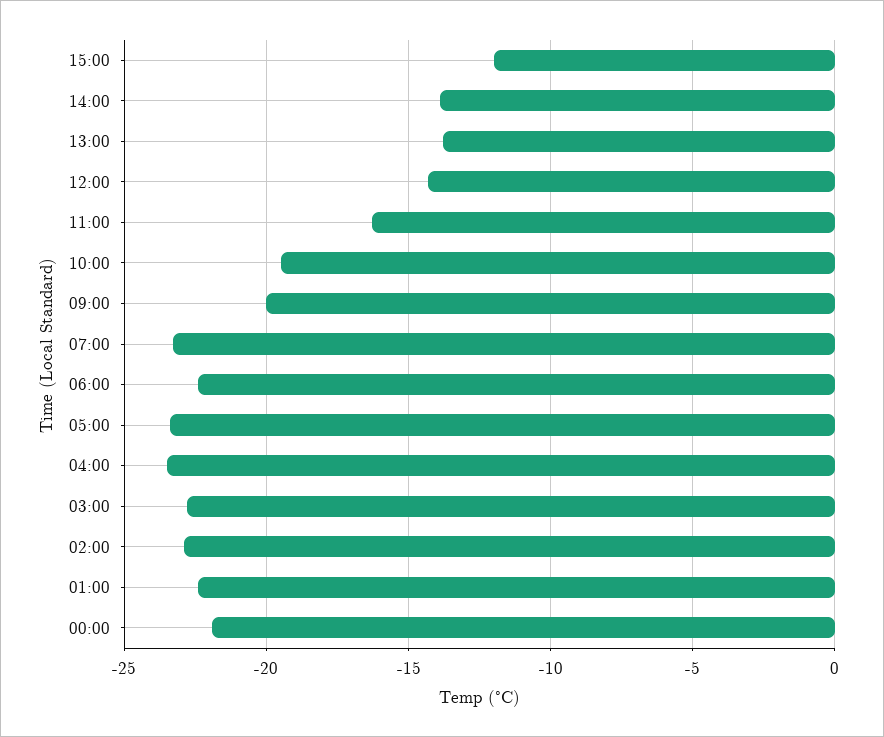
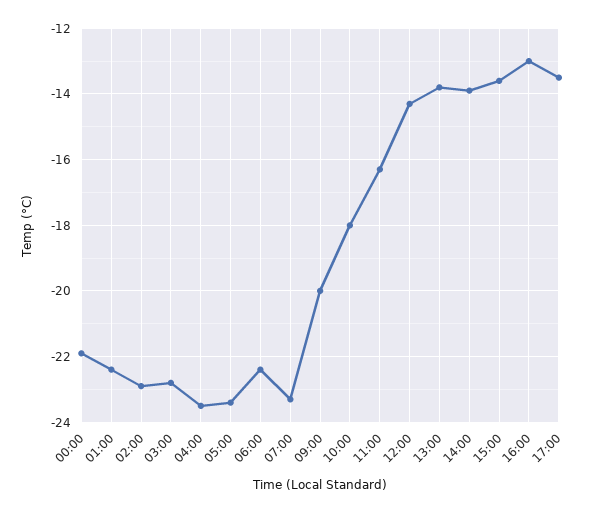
15:00: -12 -> -13.5
10:00: -19.5 -> -18
16:00: none -> -13
17:00: none -> -13.5

